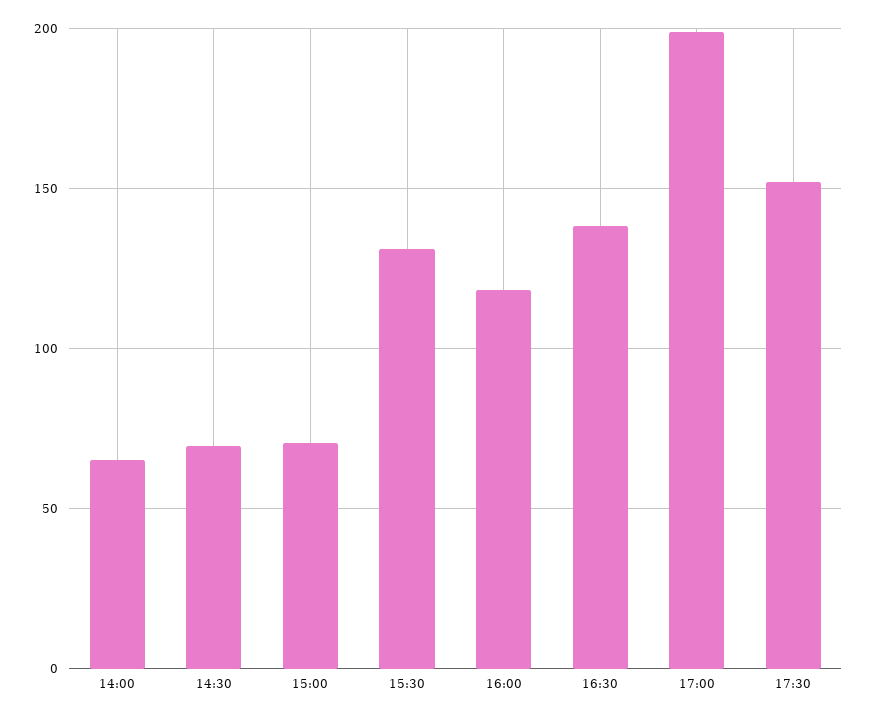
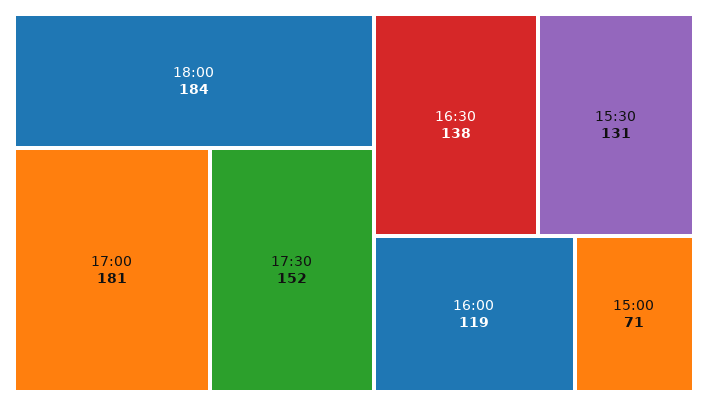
14:00: 65 -> none
14:30: 70 -> none
17:00: 200 -> 181
18:00: none -> 184

